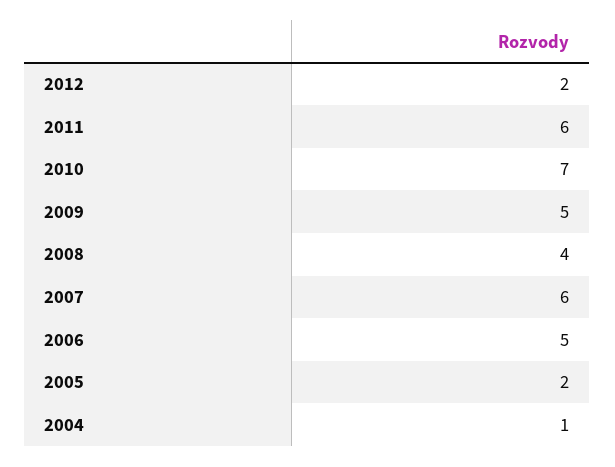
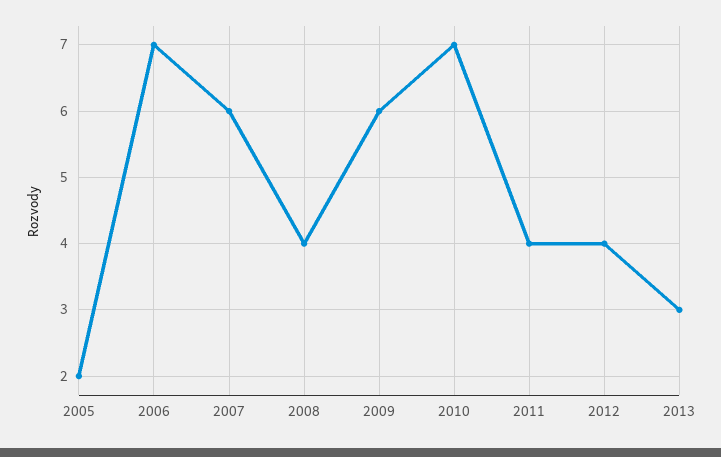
2012: 2 -> 4
2011: 6 -> 4
2009: 5 -> 6
2006: 5 -> 7
2004: 1 -> none
2013: none -> 3

